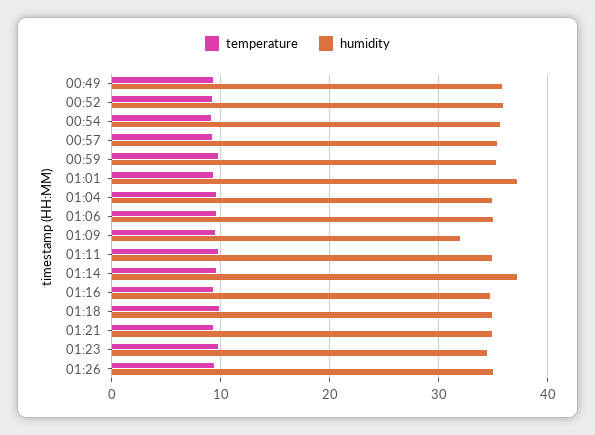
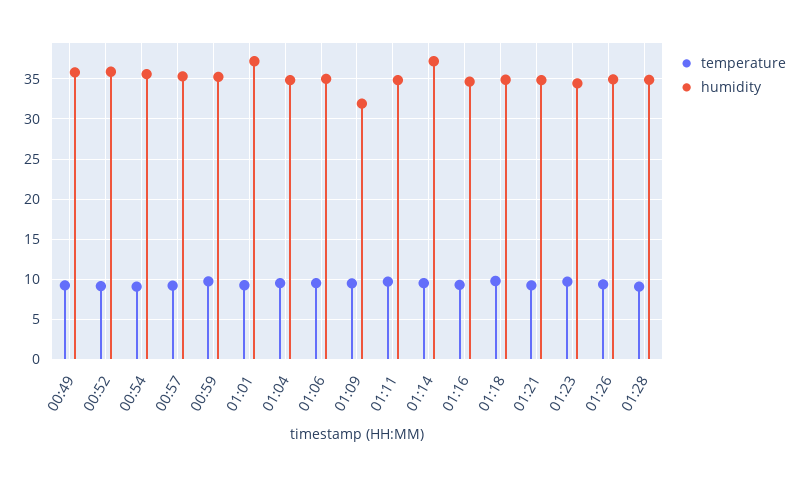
temperature, 01:28: none -> 9
humidity, 01:28: none -> 35

